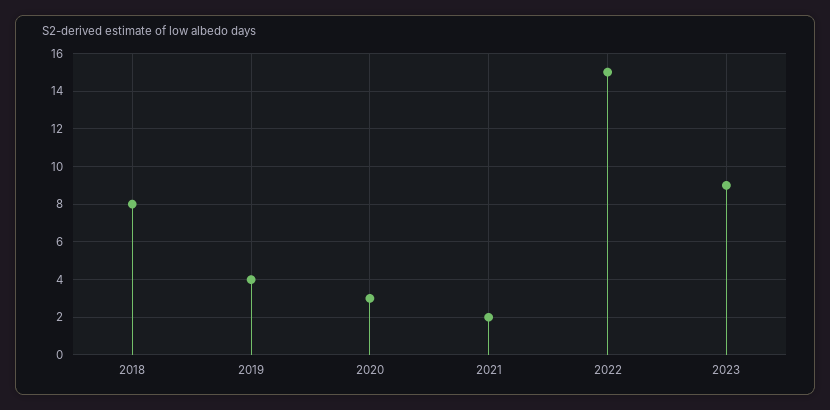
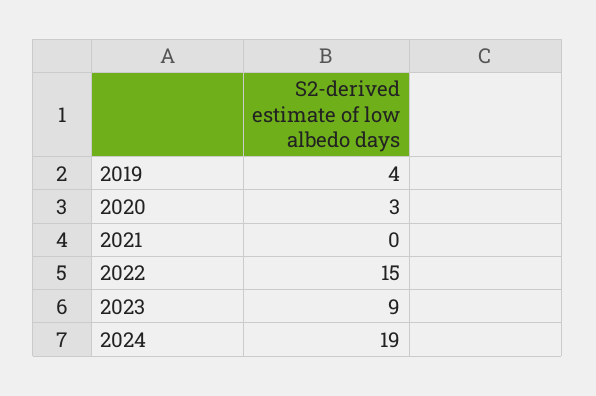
2018: 8 -> none
2021: 2 -> 0
2024: none -> 19

